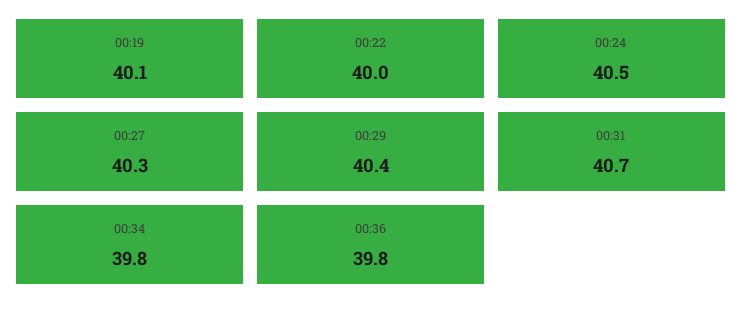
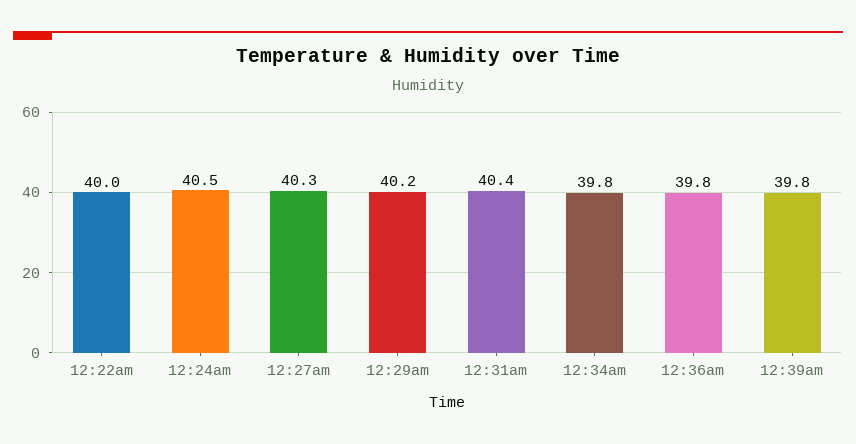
00:19: 40.1 -> none
00:29: 40.4 -> 40.2
00:31: 40.7 -> 40.4
12:39am: none -> 39.8

